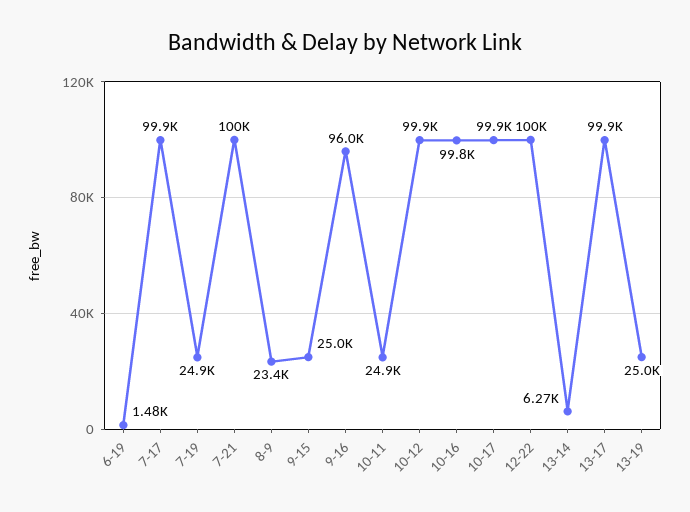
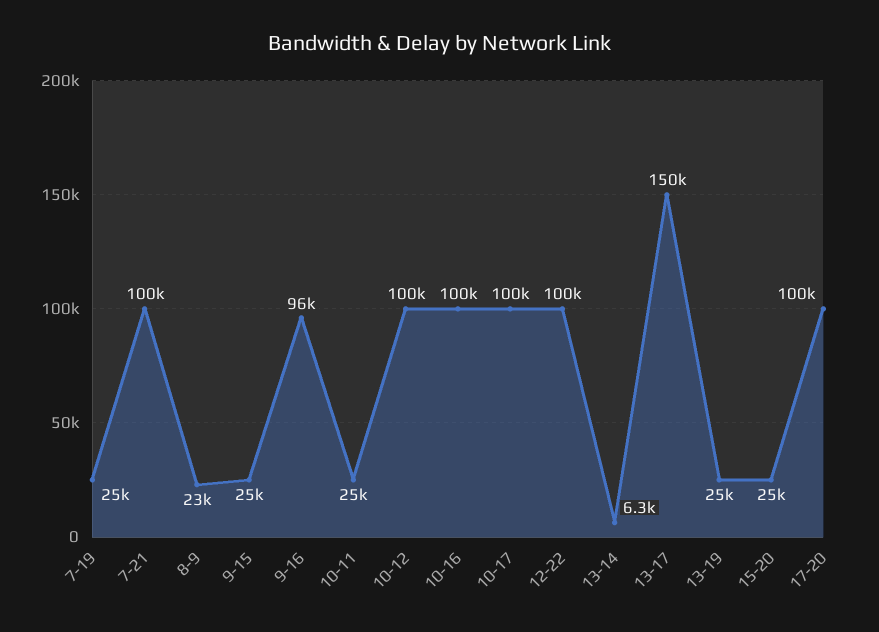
6-19: 1480 -> none
7-17: 99900 -> none
13-17: 99900 -> 150000
15-20: none -> 25000
17-20: none -> 100000

